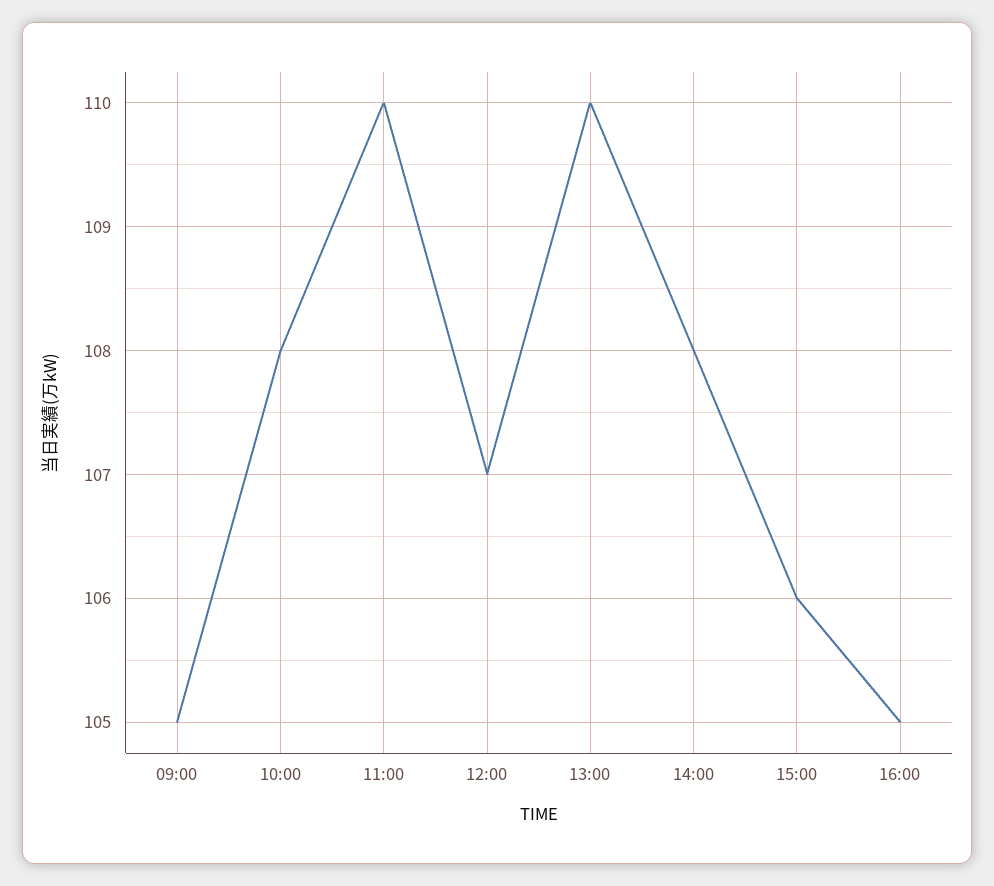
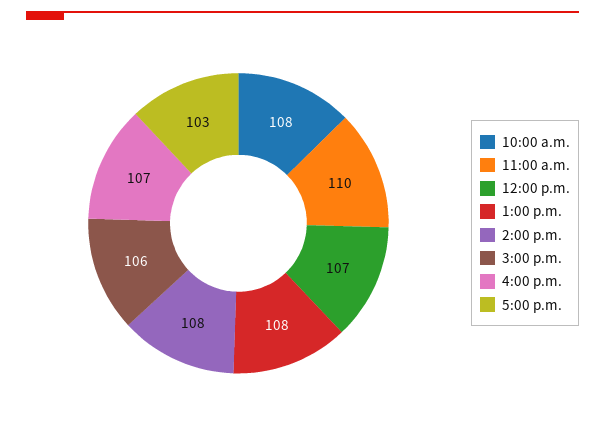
09:00: 105 -> none
13:00: 110 -> 108
16:00: 105 -> 107
5:00 p.m.: none -> 103

